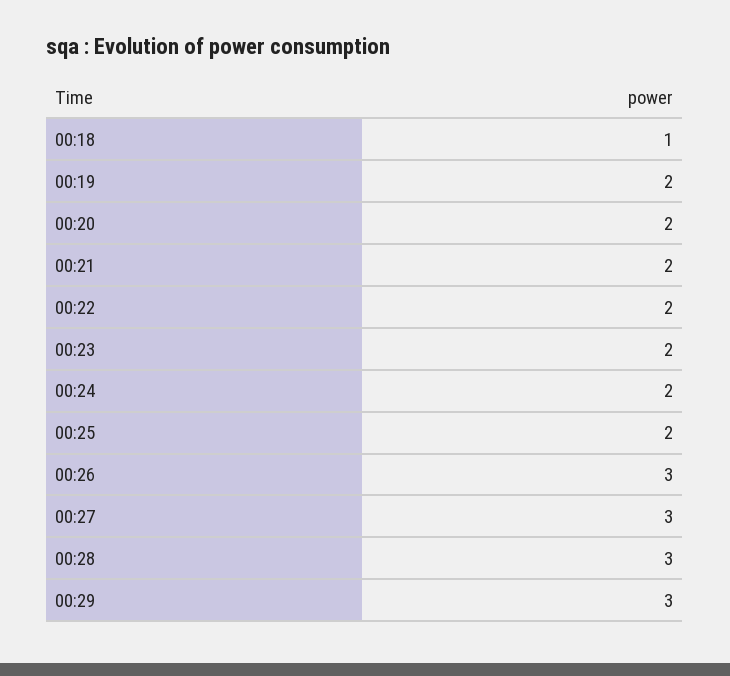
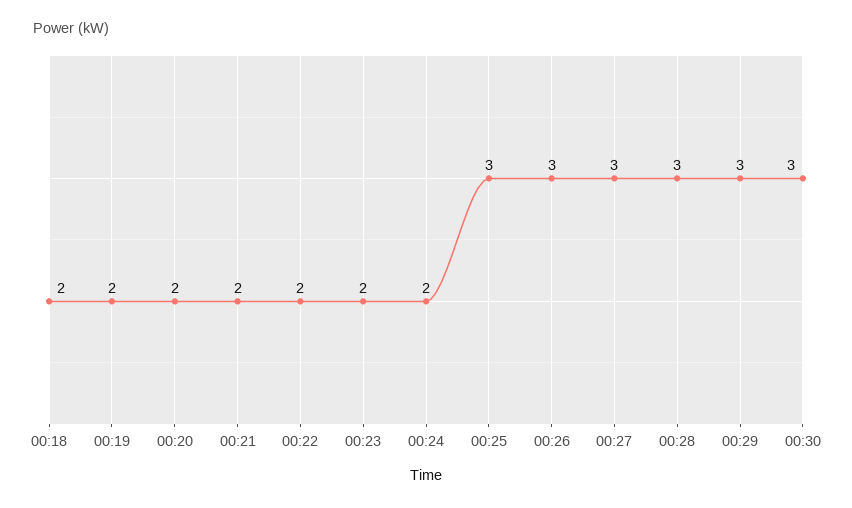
00:18: 1 -> 2
00:25: 2 -> 3
00:30: none -> 3

